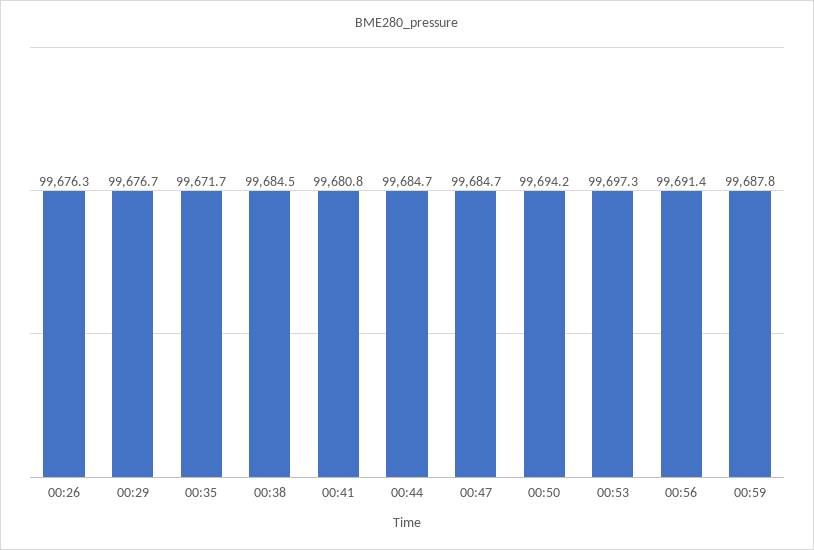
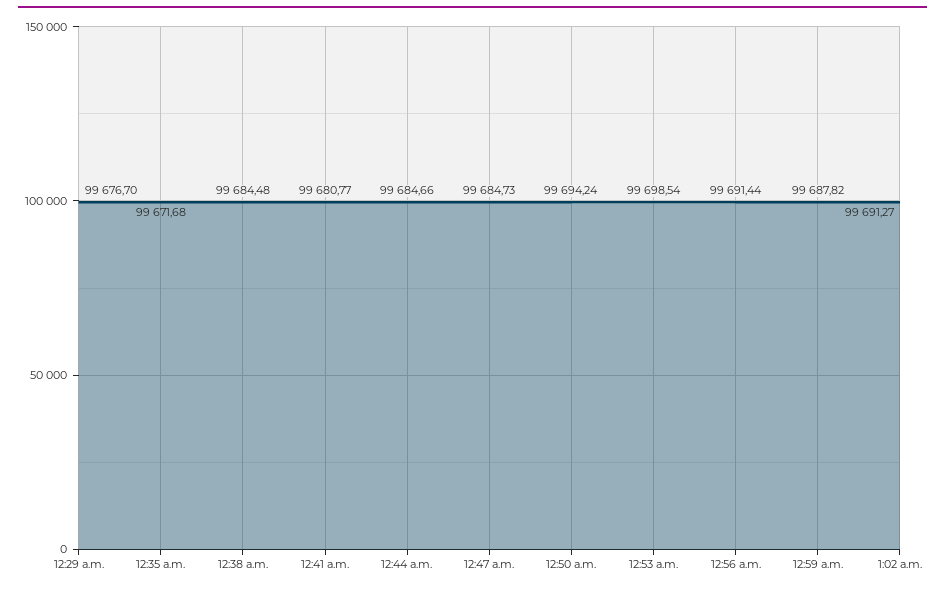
00:26: 99676.3 -> none
00:53: 99697.3 -> 99698.54
1:02 a.m.: none -> 99691.27

